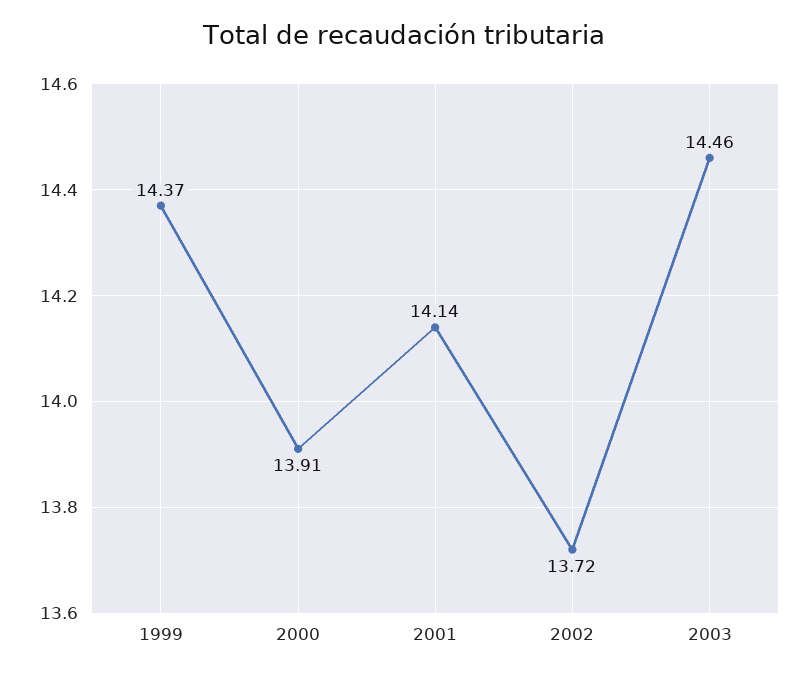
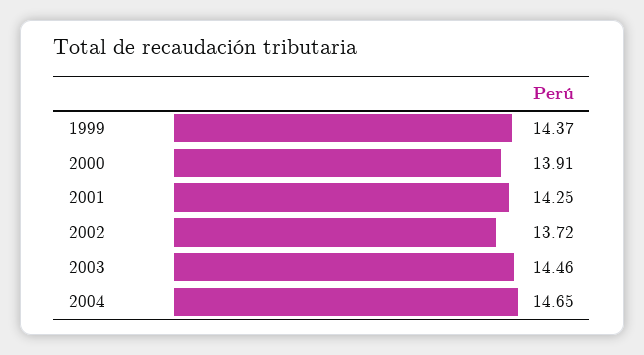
2001: 14.14 -> 14.25
2004: none -> 14.65

